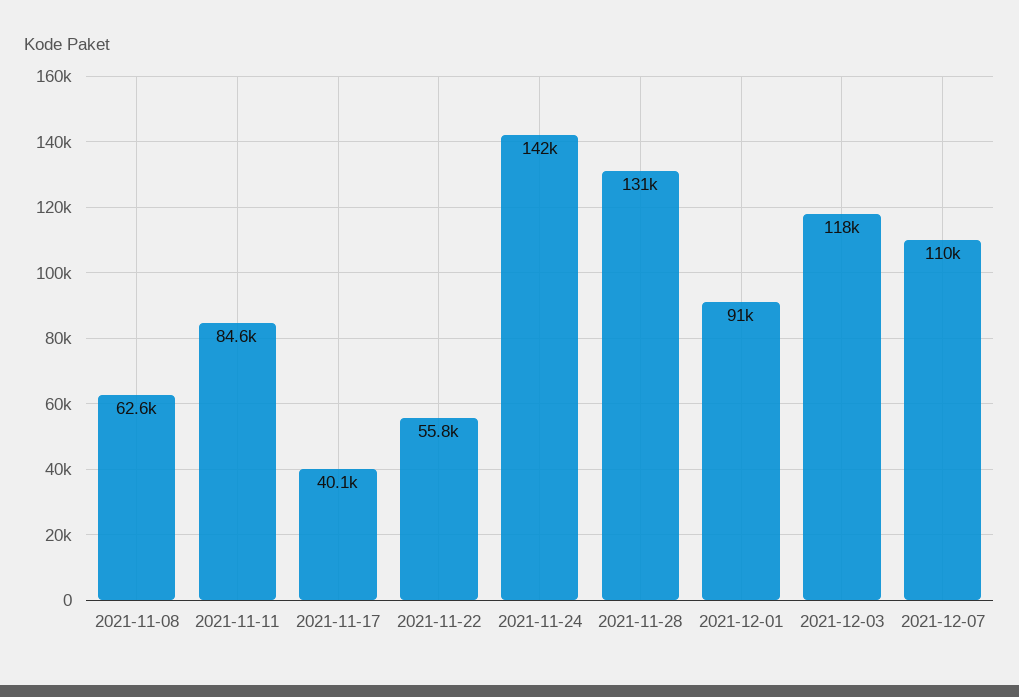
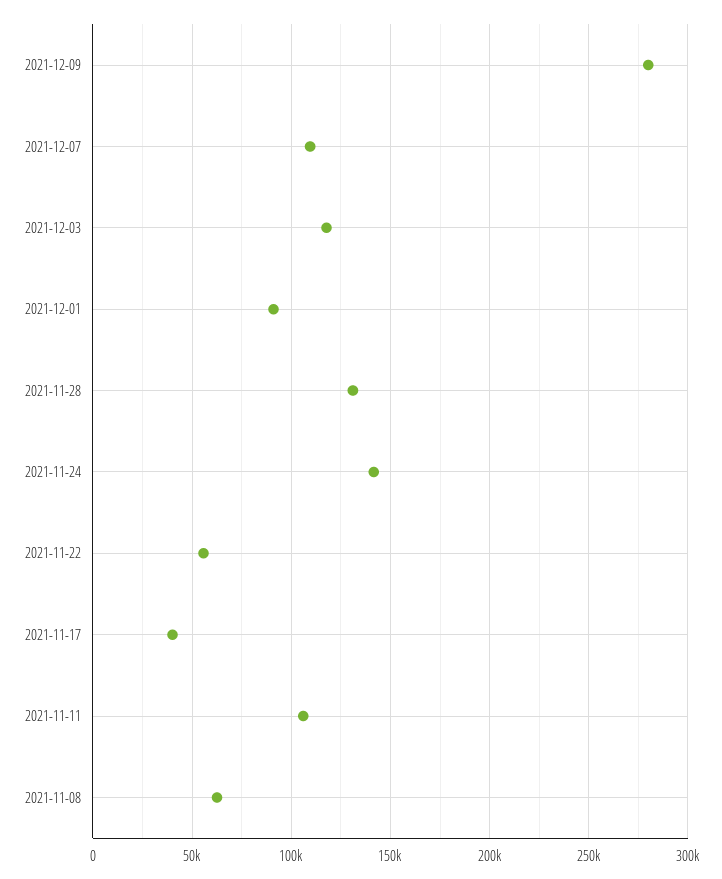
2021-11-11: 84600 -> 105000
2021-12-09: none -> 280000

